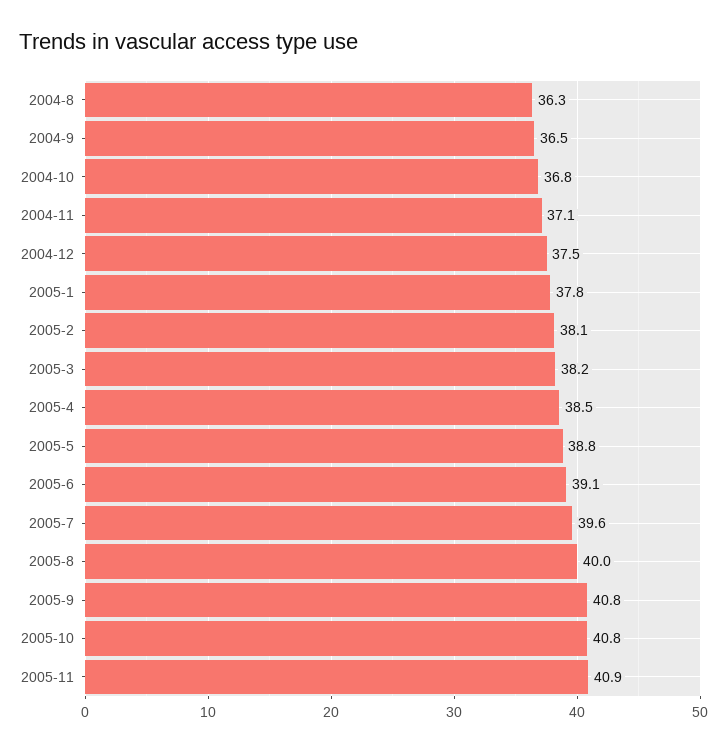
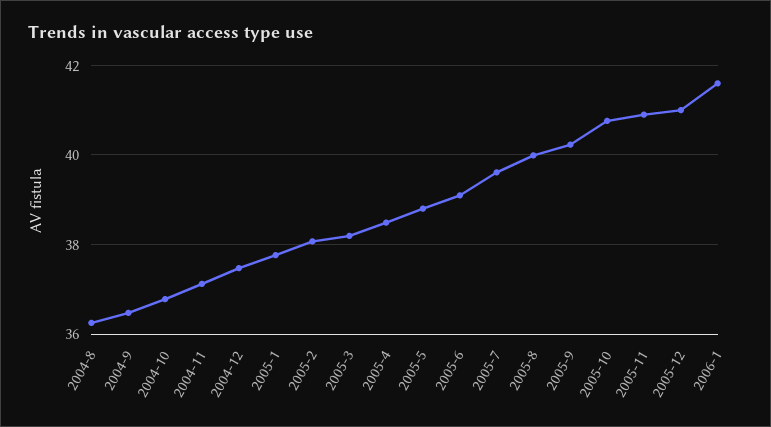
2005-9: 40.8 -> 40.2
2005-12: none -> 41
2006-1: none -> 41.6

